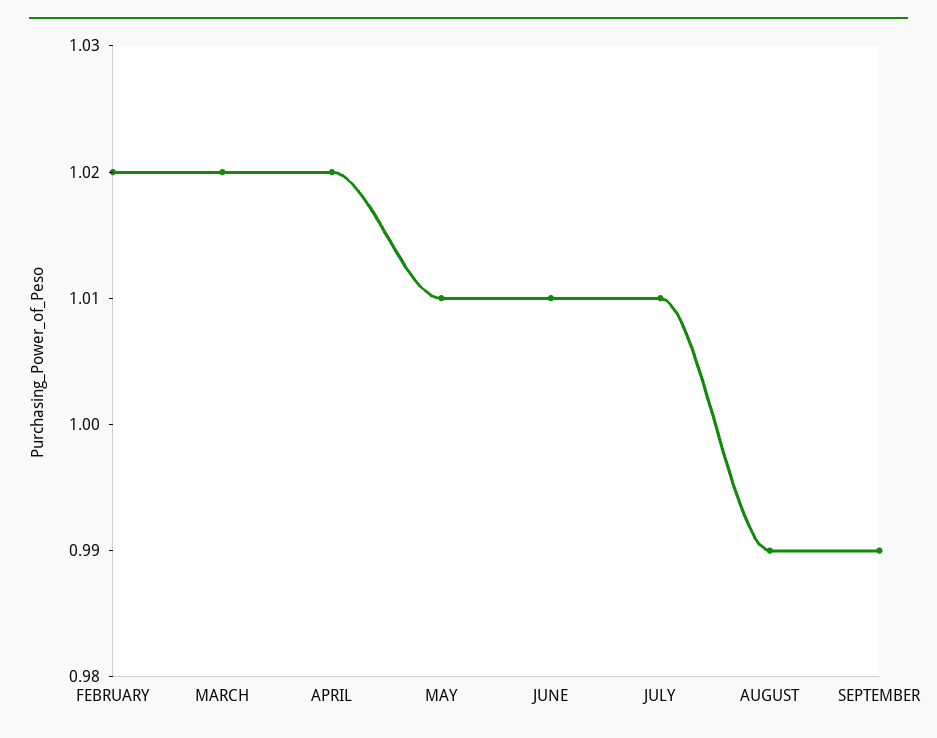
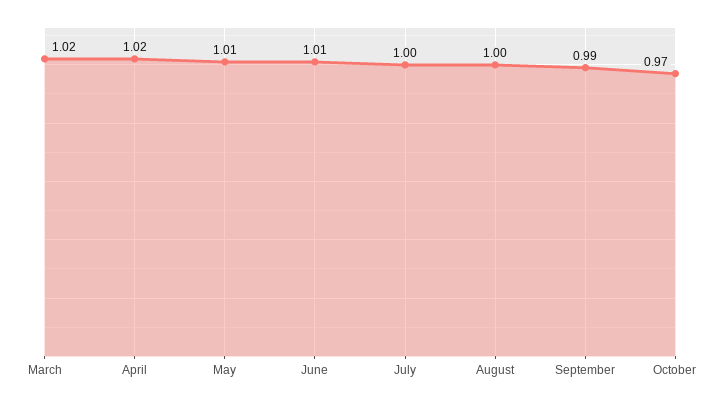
FEBRUARY: 1.02 -> none
JULY: 1.01 -> 1
AUGUST: 0.99 -> 1
October: none -> 0.97

